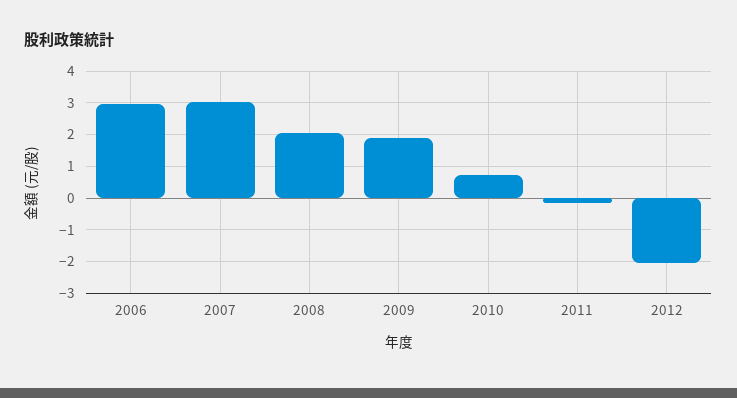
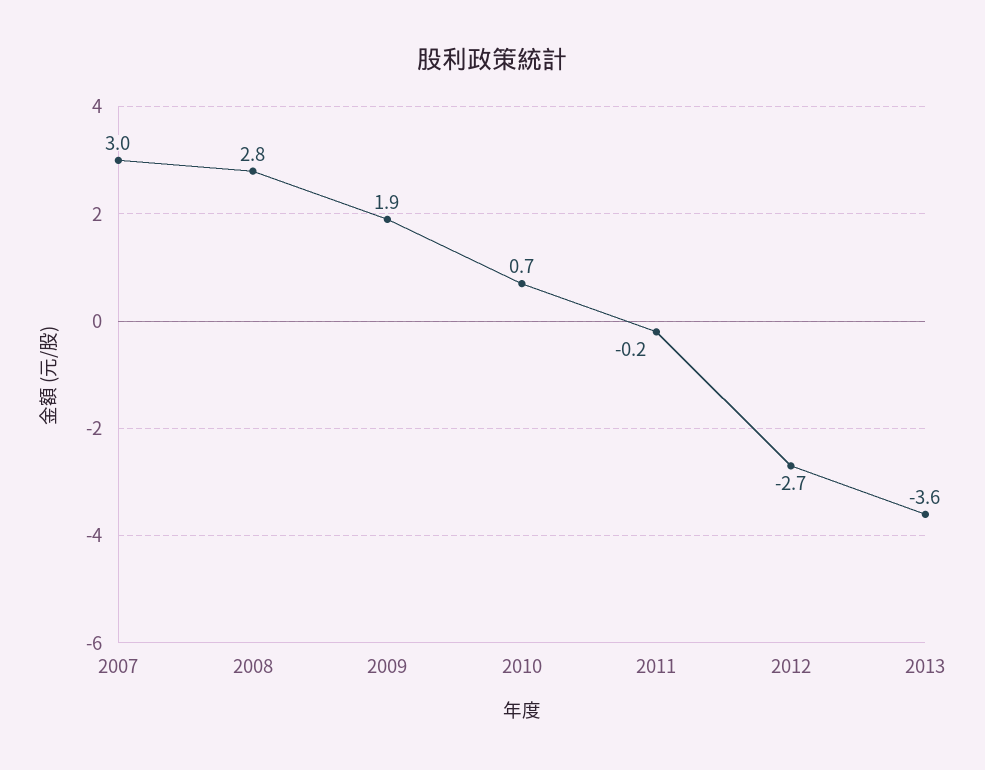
2006: 3 -> none
2008: 2 -> 2.8
2012: -2 -> -2.7
2013: none -> -3.6

